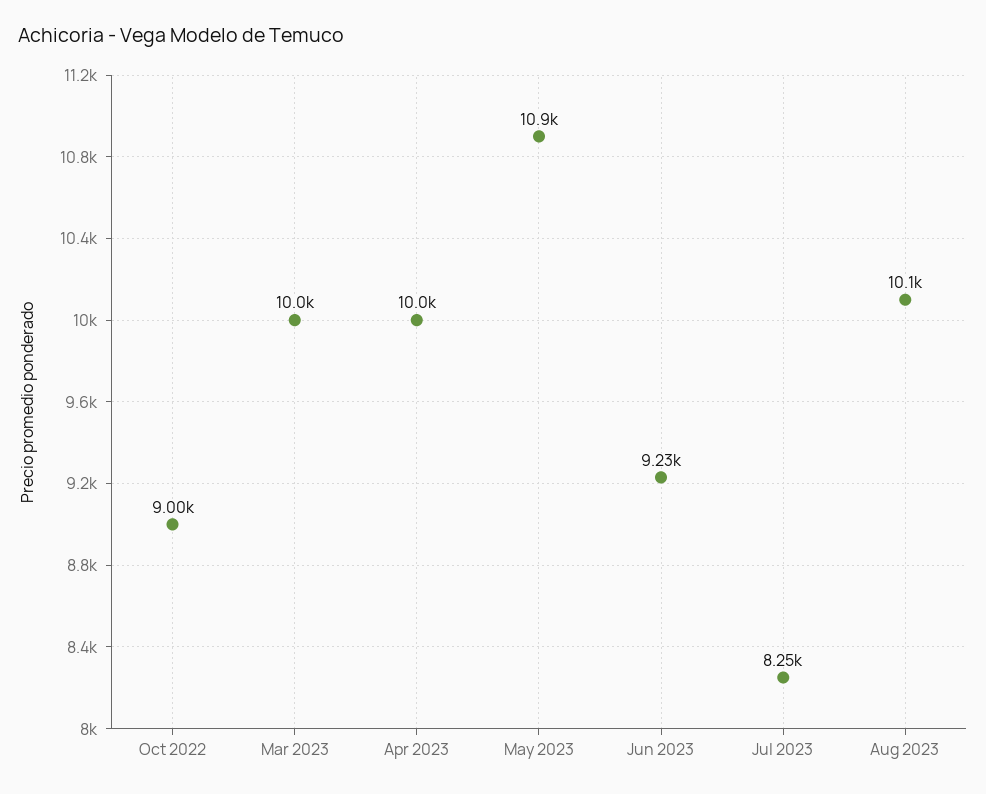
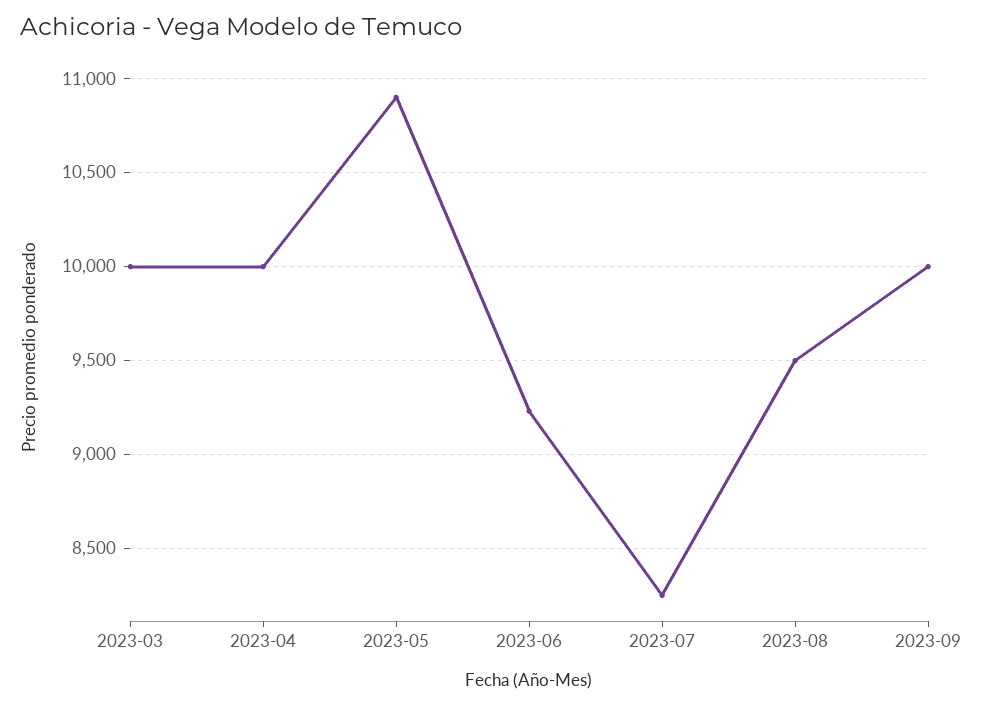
Oct 2022: 9000 -> none
Aug 2023: 10100 -> 9500
2023-09: none -> 10000

